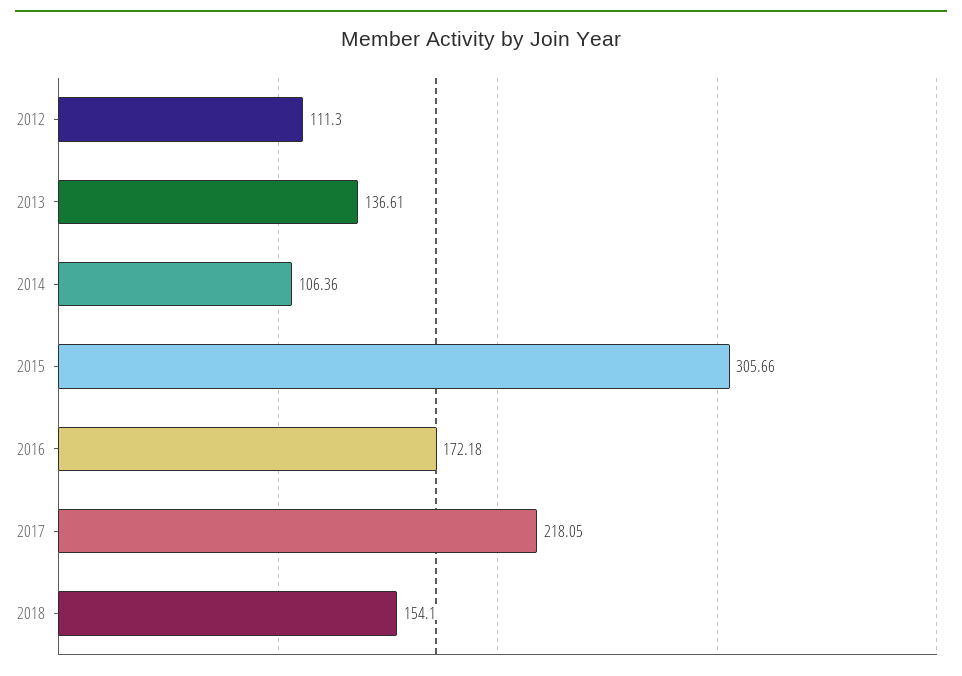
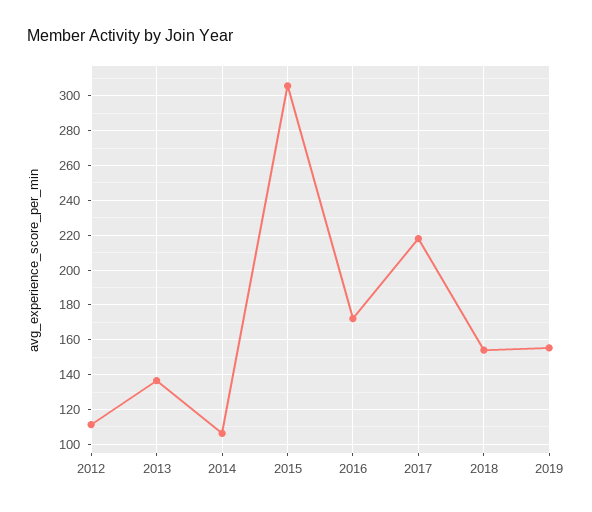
2019: none -> 155

